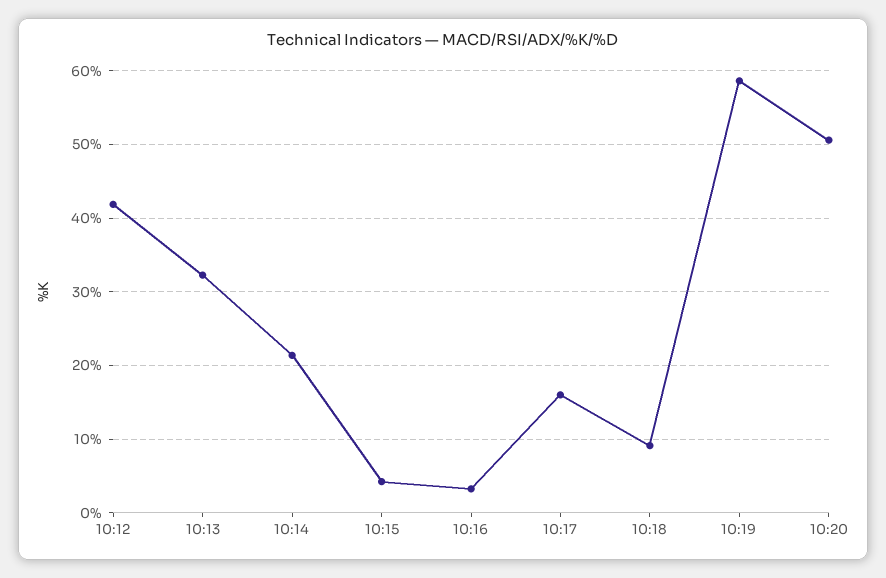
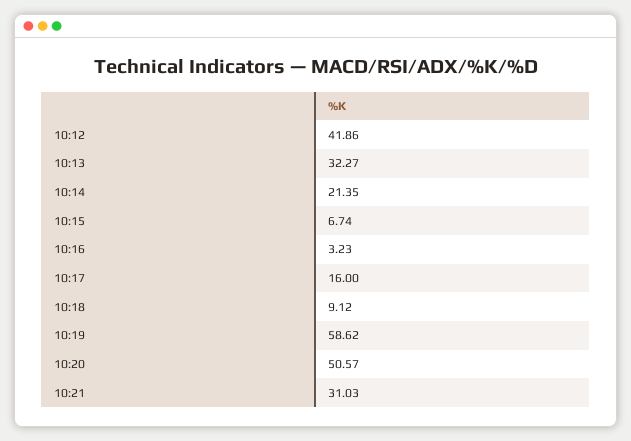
10:15: 4 -> 6.74
10:21: none -> 31.03

